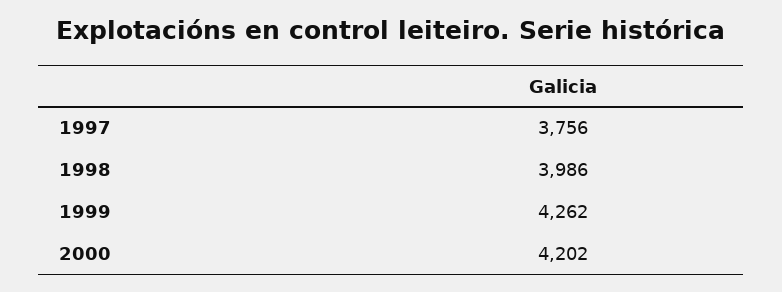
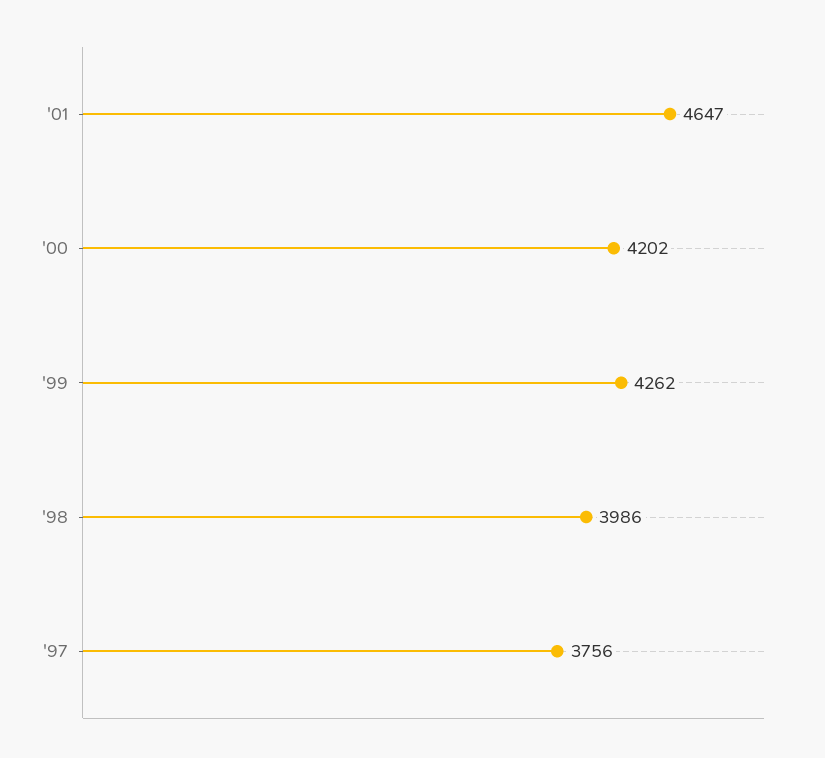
'01: none -> 4647

